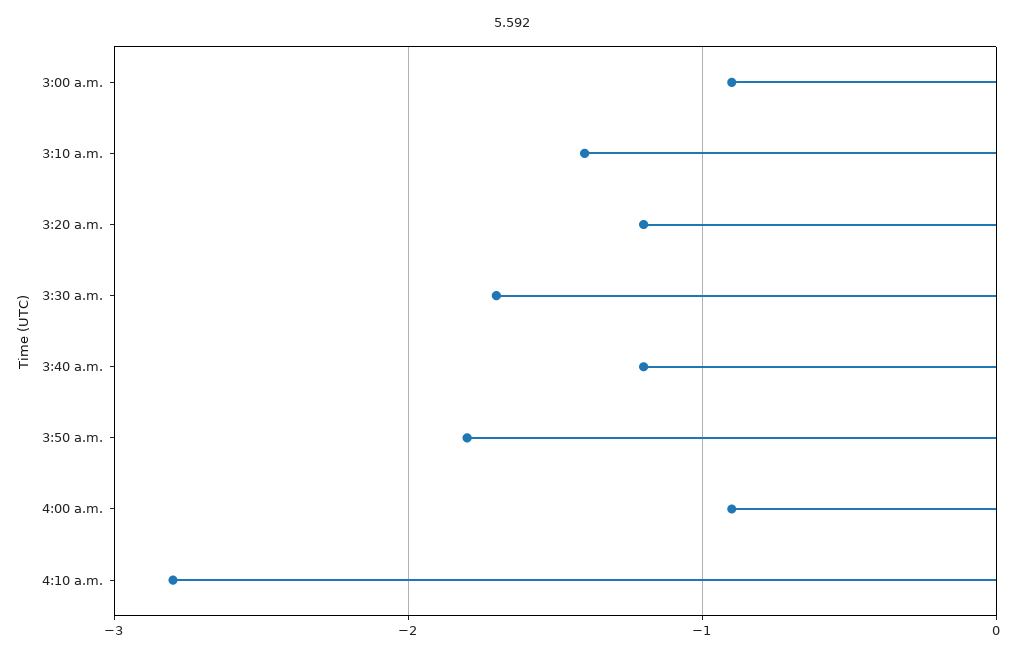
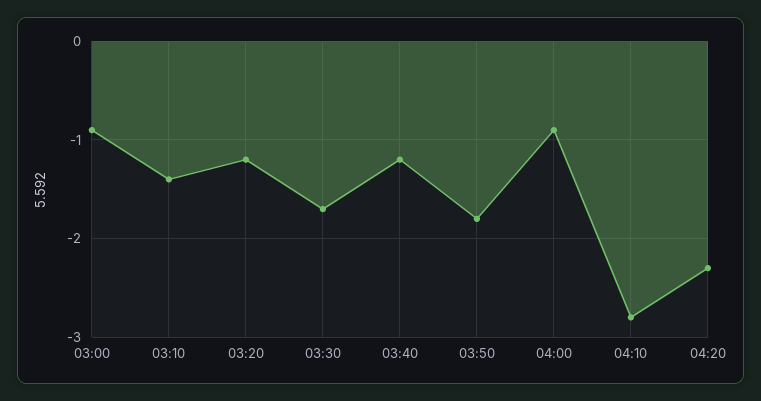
04:20: none -> -2.3

